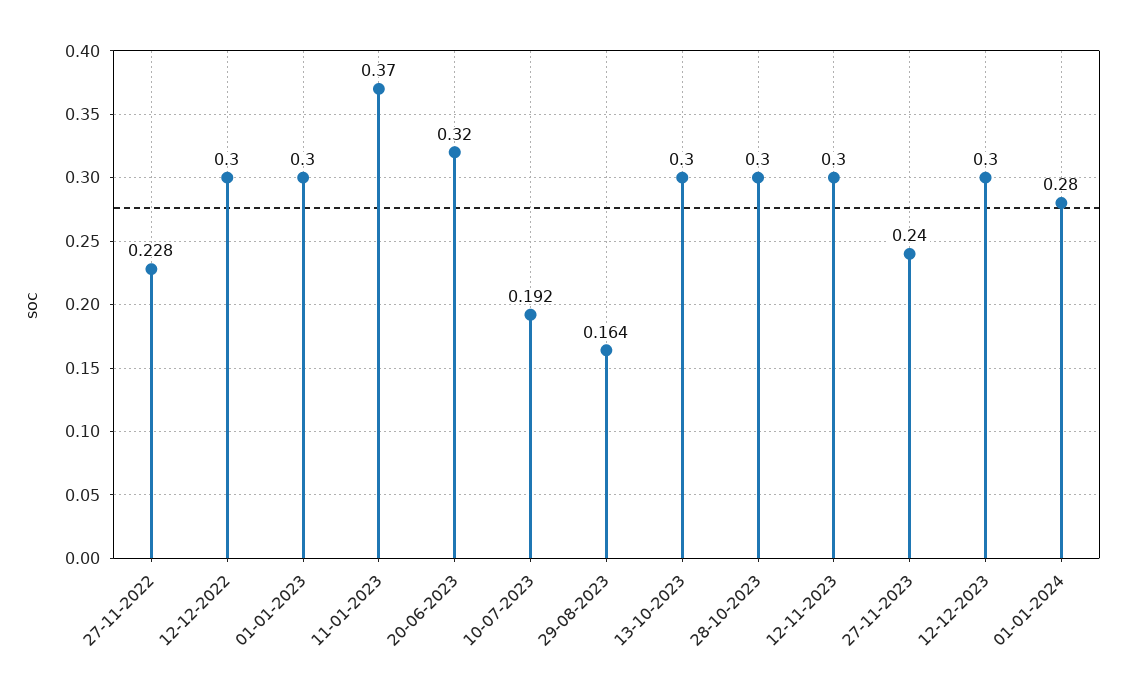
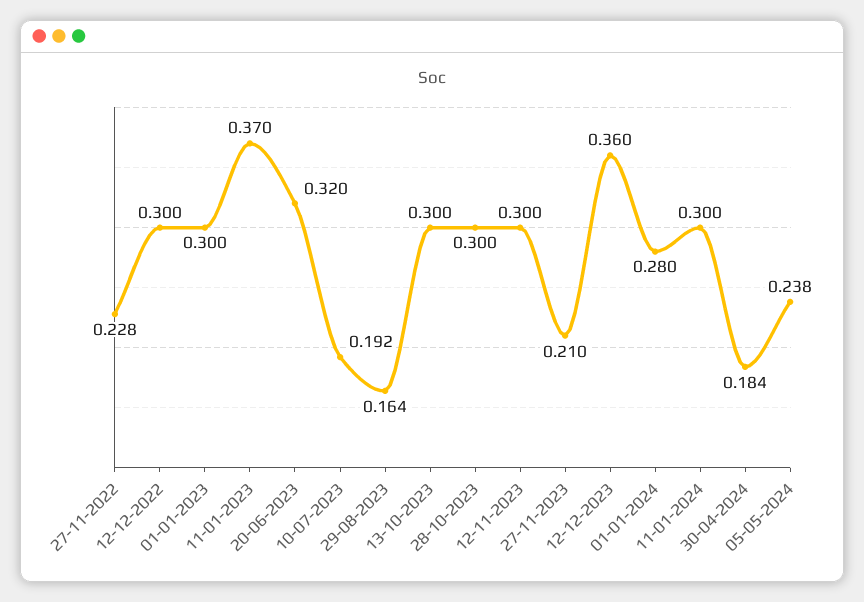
27-11-2023: 0.24 -> 0.21
12-12-2023: 0.3 -> 0.36
11-01-2024: none -> 0.3
30-04-2024: none -> 0.184
05-05-2024: none -> 0.238

